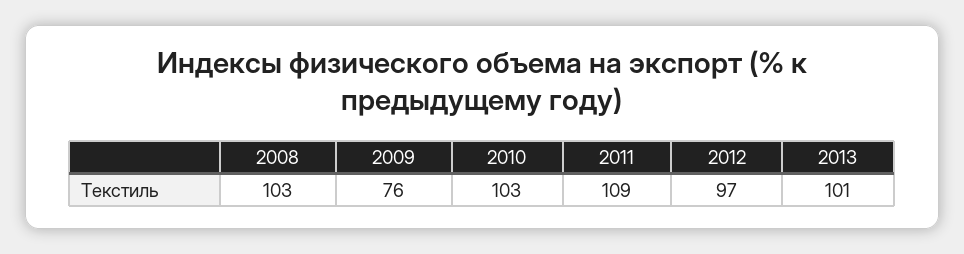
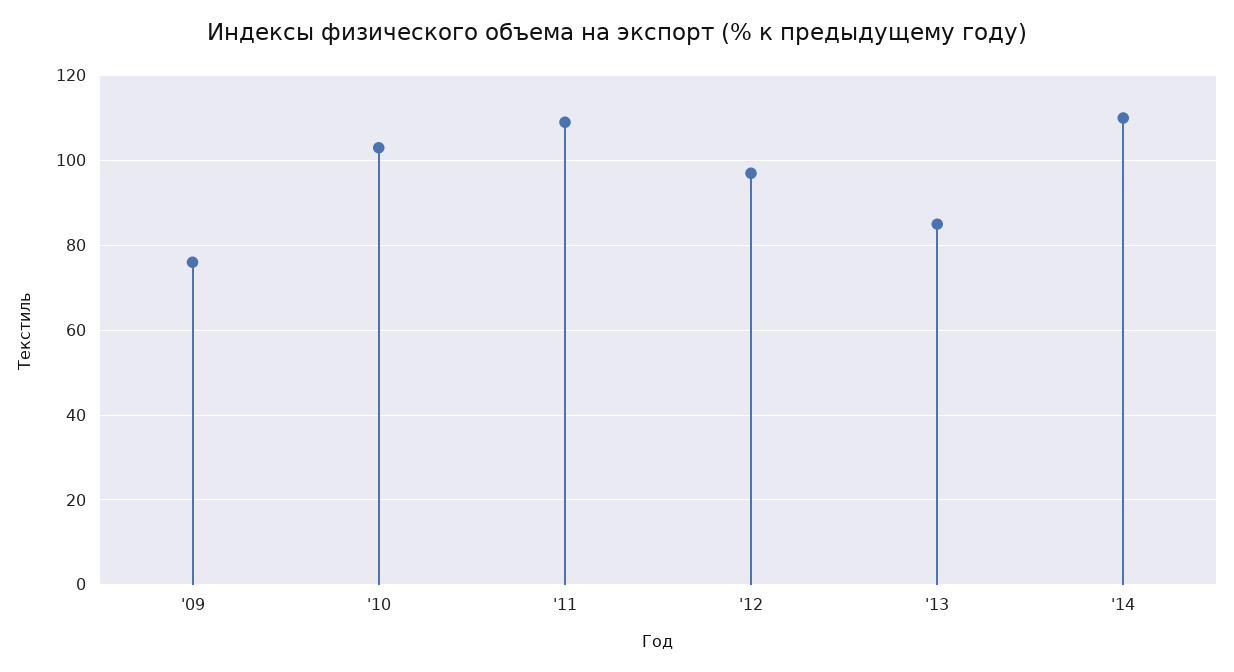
2008: 103 -> none
2013: 101 -> 85
'14: none -> 110

